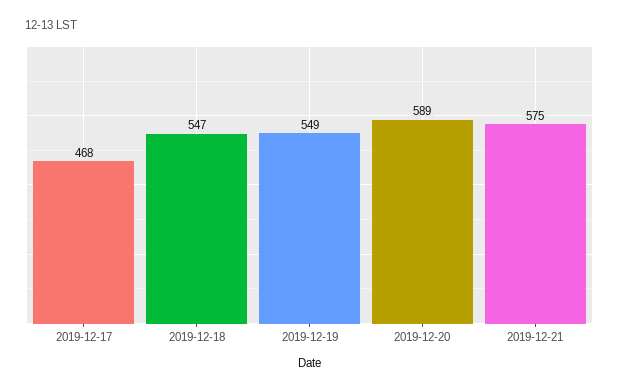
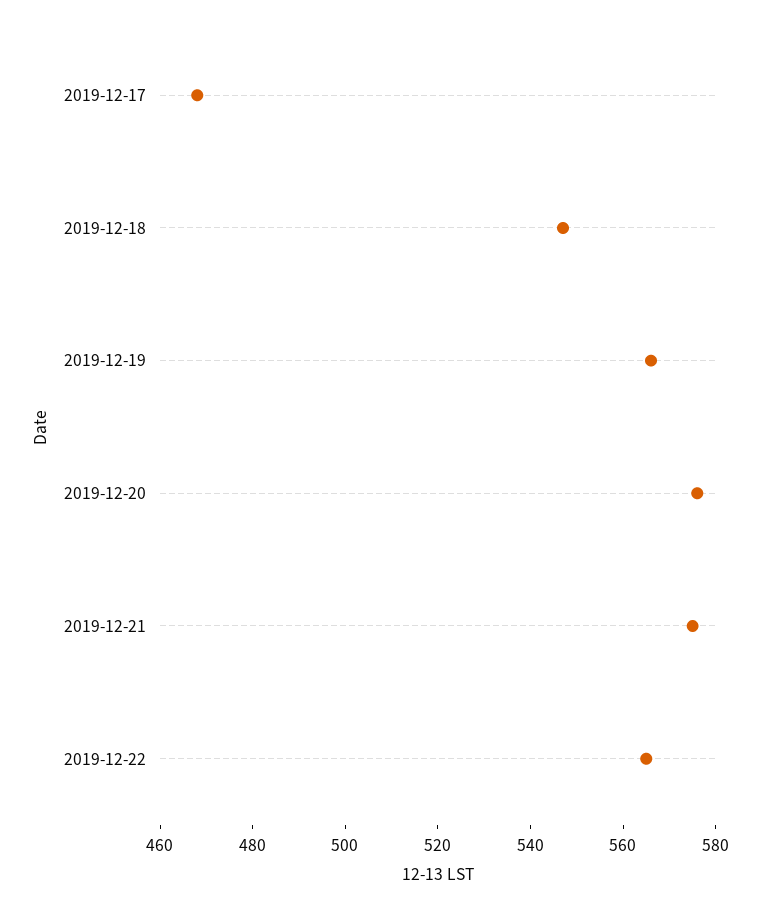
2019-12-19: 549 -> 565
2019-12-20: 589 -> 575
2019-12-22: none -> 565

